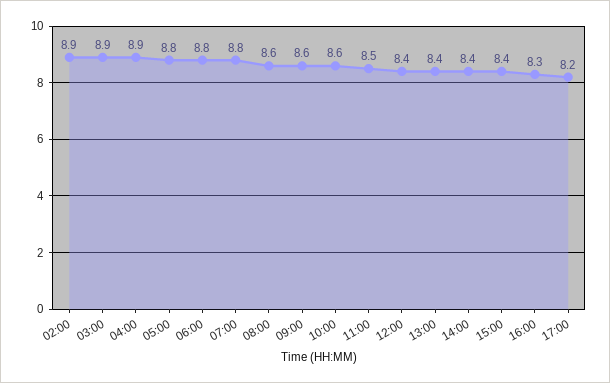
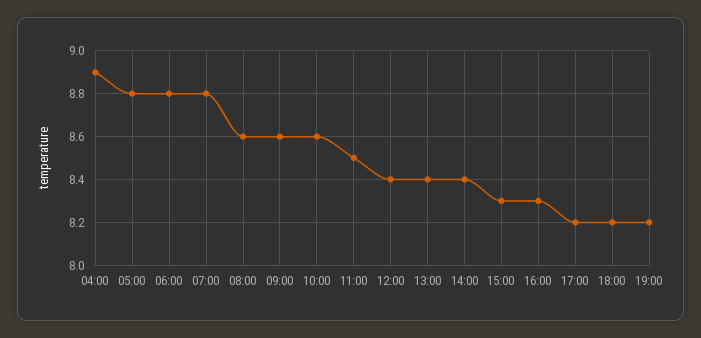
02:00: 8.9 -> none
03:00: 8.9 -> none
15:00: 8.4 -> 8.3
18:00: none -> 8.2
19:00: none -> 8.2

